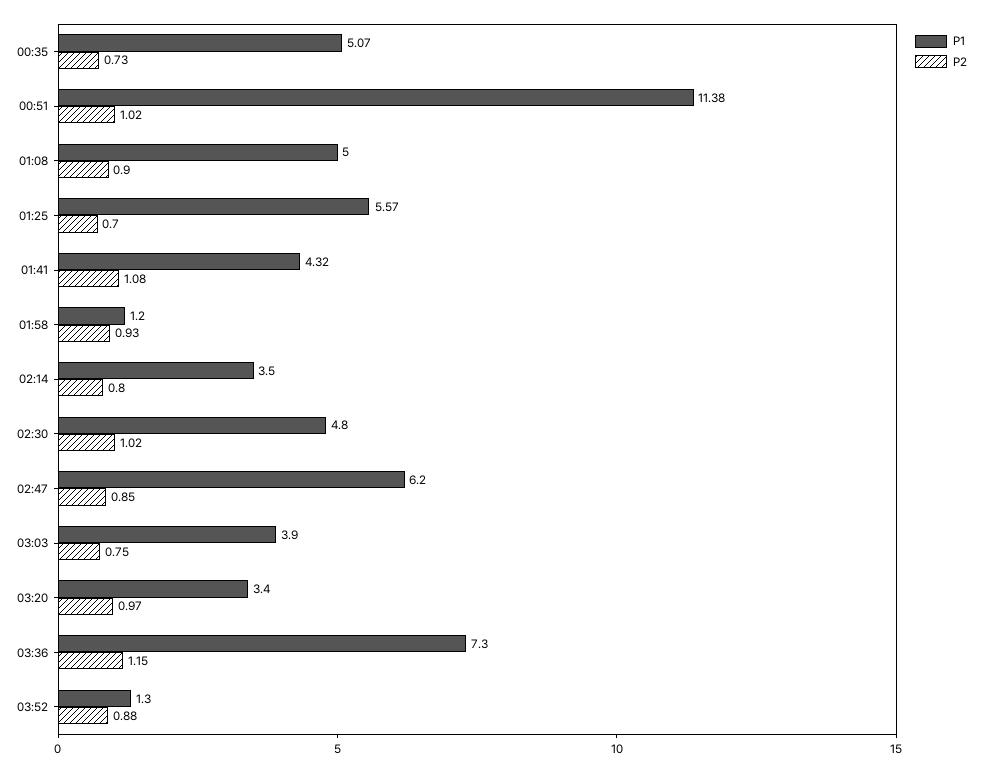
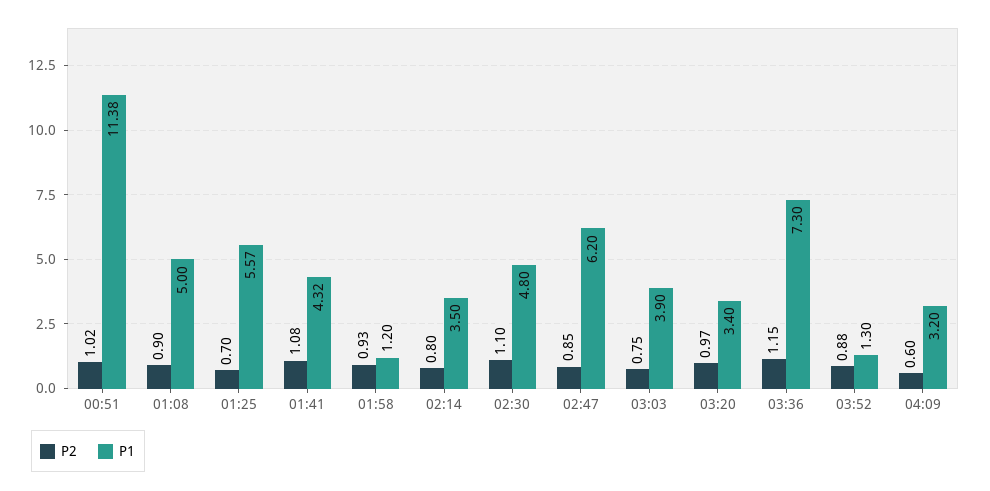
P1, 00:35: 5.07 -> none
P2, 00:35: 0.73 -> none
P2, 02:30: 1.02 -> 1.1
P2, 04:09: none -> 0.6
P1, 04:09: none -> 3.2

